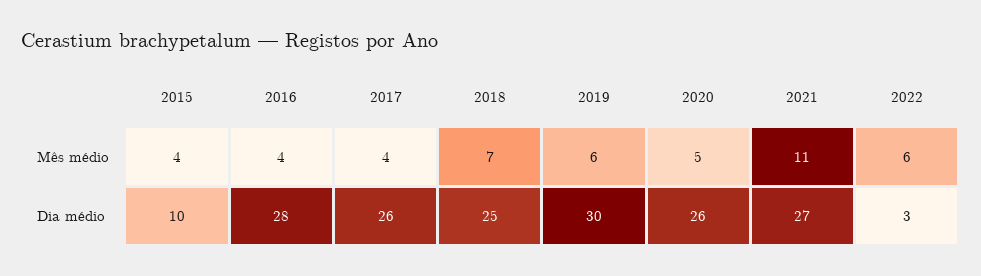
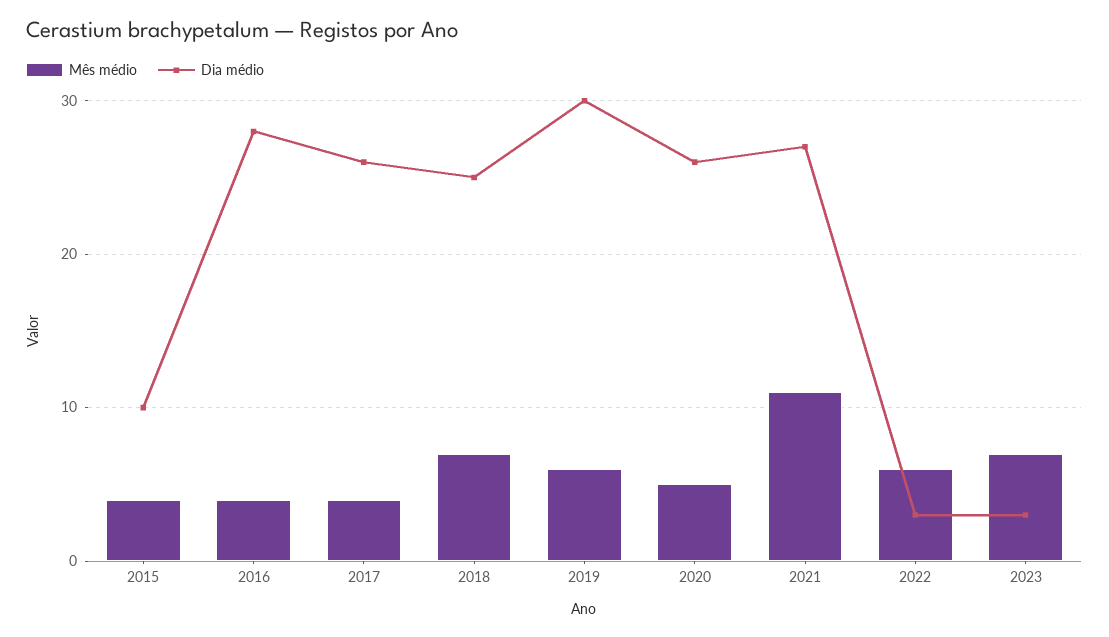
Mês médio, 2023: none -> 7
Dia médio, 2023: none -> 3

